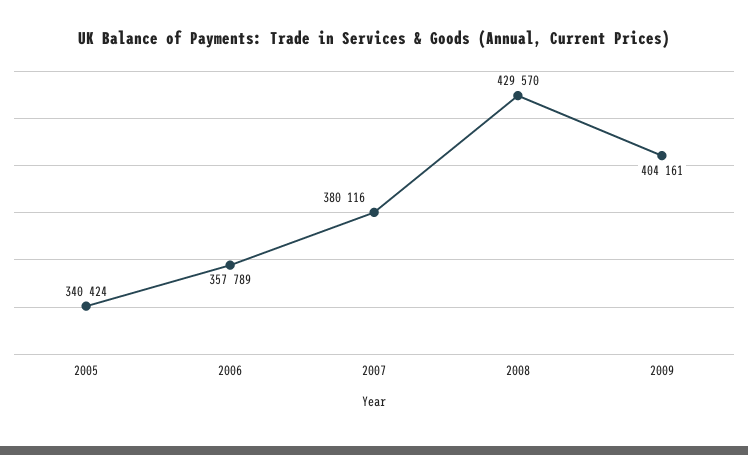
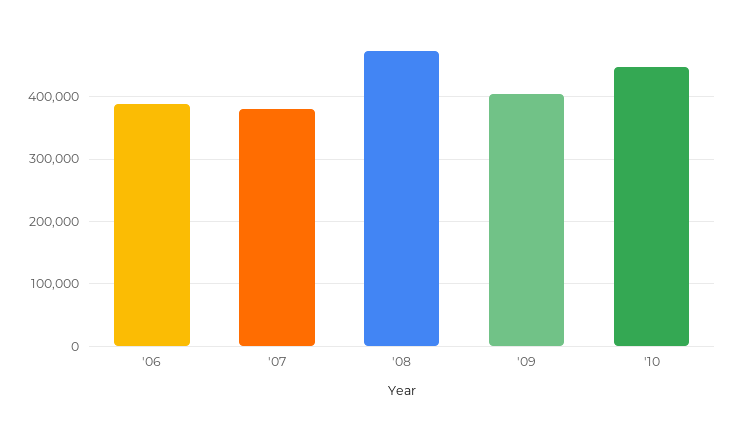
2005: 340424 -> none
2006: 357789 -> 390000
2008: 429570 -> 470000
'10: none -> 450000

